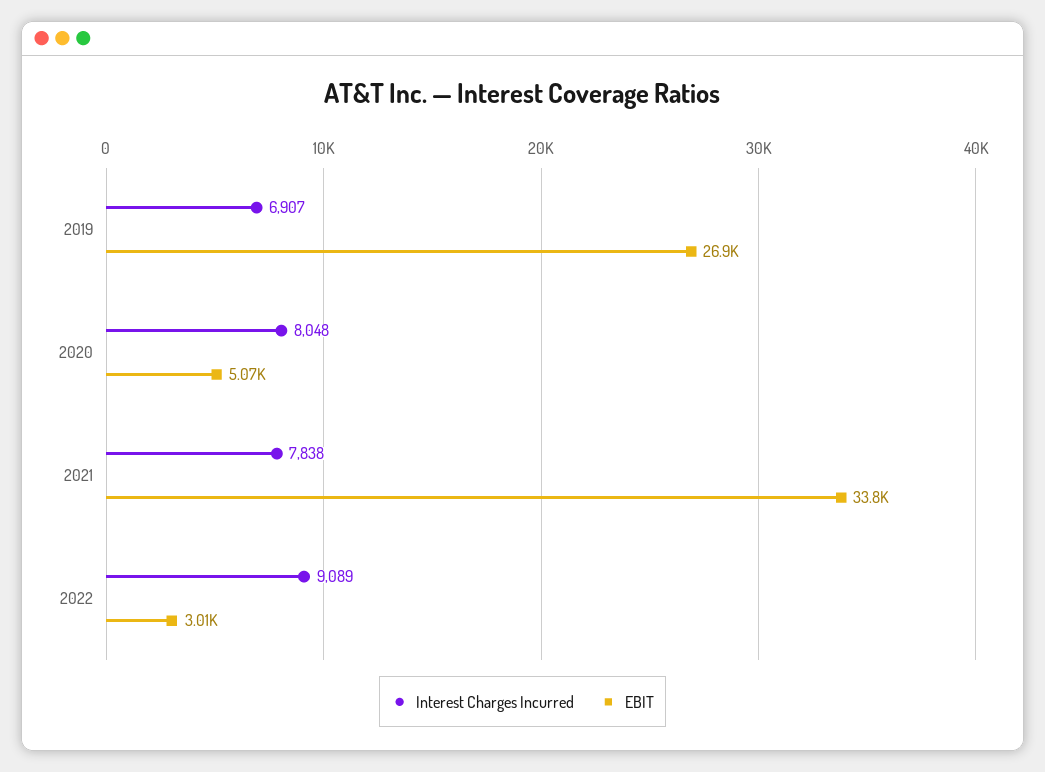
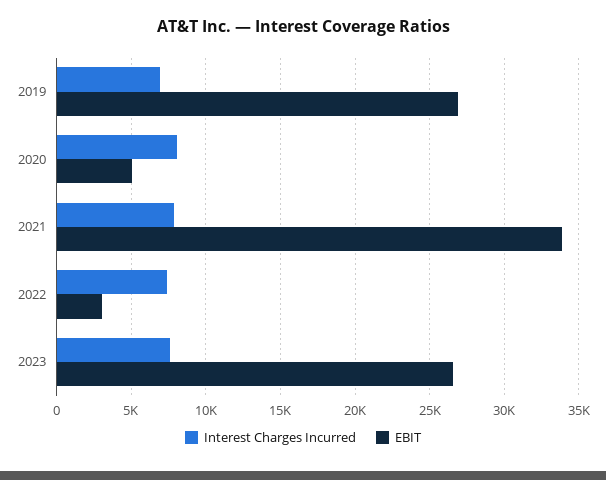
Interest Charges Incurred, 2022: 9089 -> 7500
Interest Charges Incurred, 2023: none -> 7500
EBIT, 2023: none -> 26500

